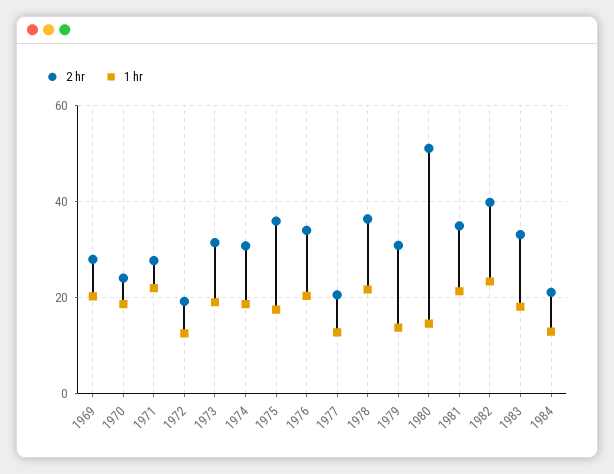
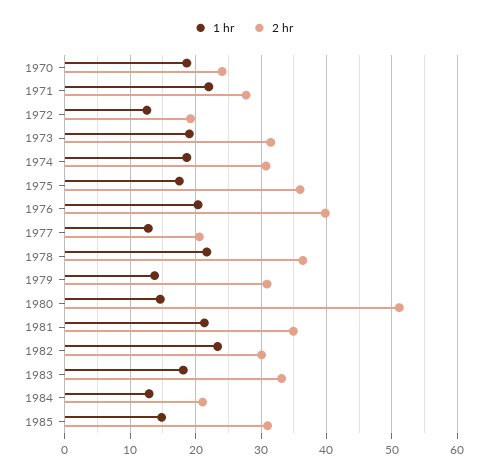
2 hr, 1969: 28 -> none
1 hr, 1969: 20 -> none
2 hr, 1976: 34 -> 40
2 hr, 1982: 40 -> 30
1 hr, 1985: none -> 15
2 hr, 1985: none -> 31

